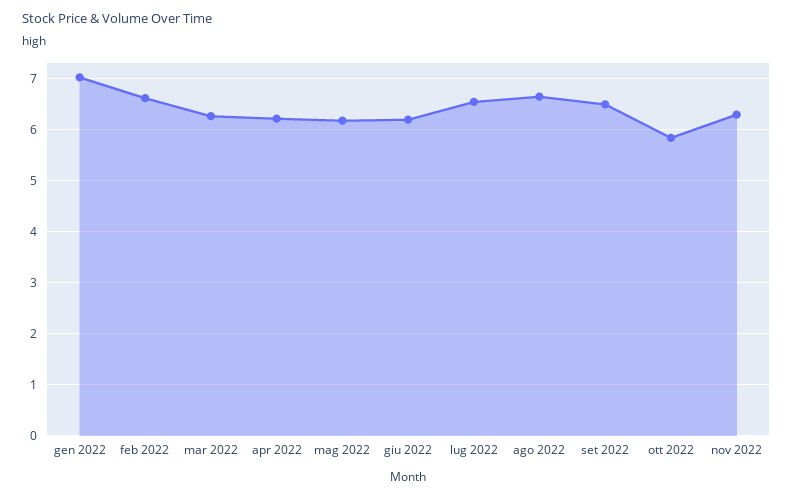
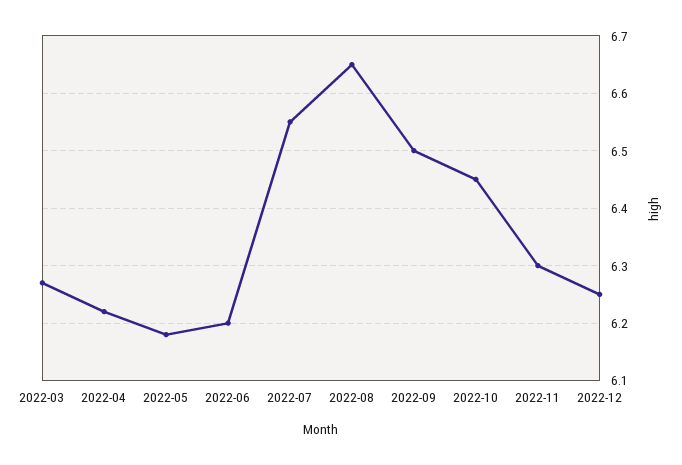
gen 2022: 7 -> none
feb 2022: 6.6 -> none
ott 2022: 5.8 -> 6.45
2022-12: none -> 6.25

